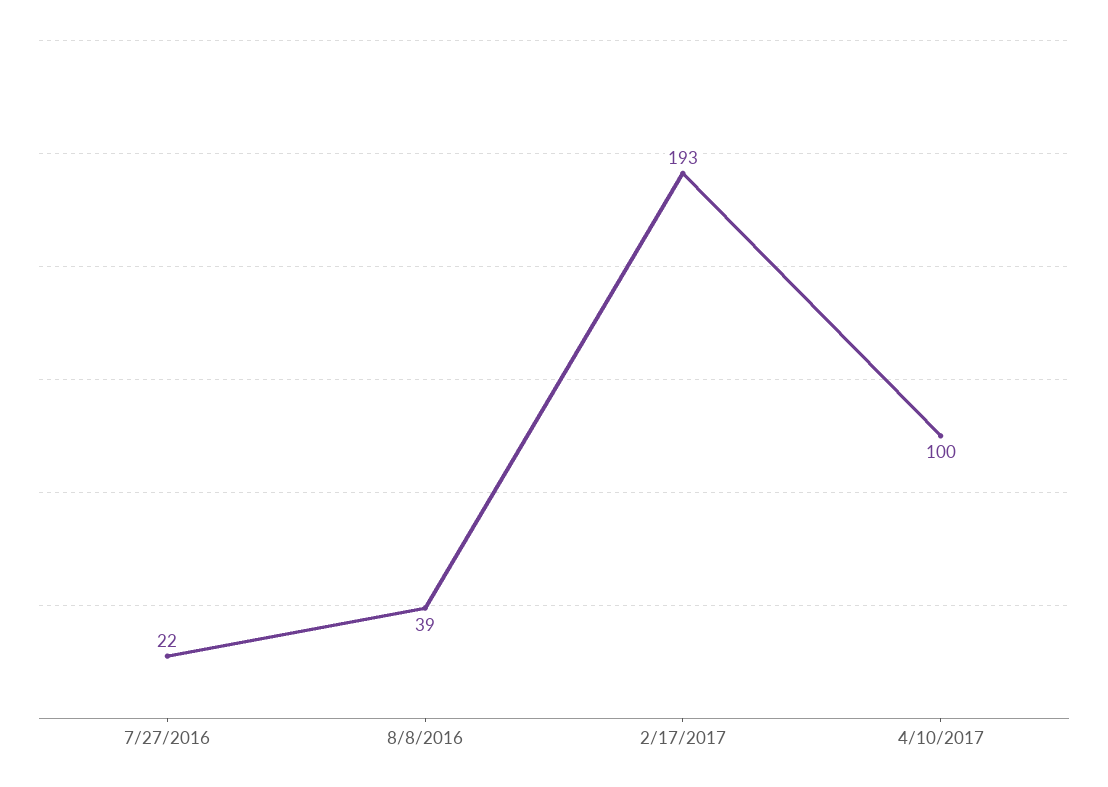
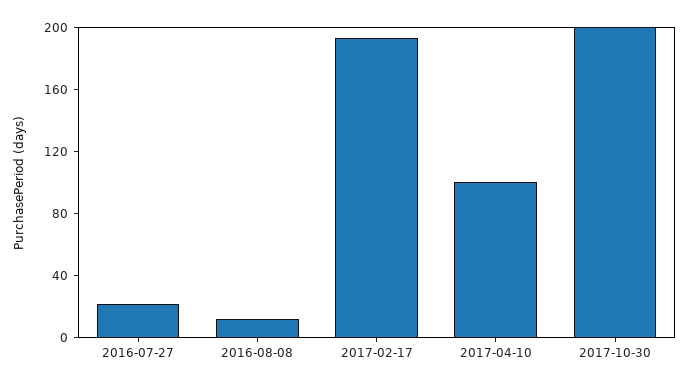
8/8/2016: 39 -> 10
2017-10-30: none -> 200

